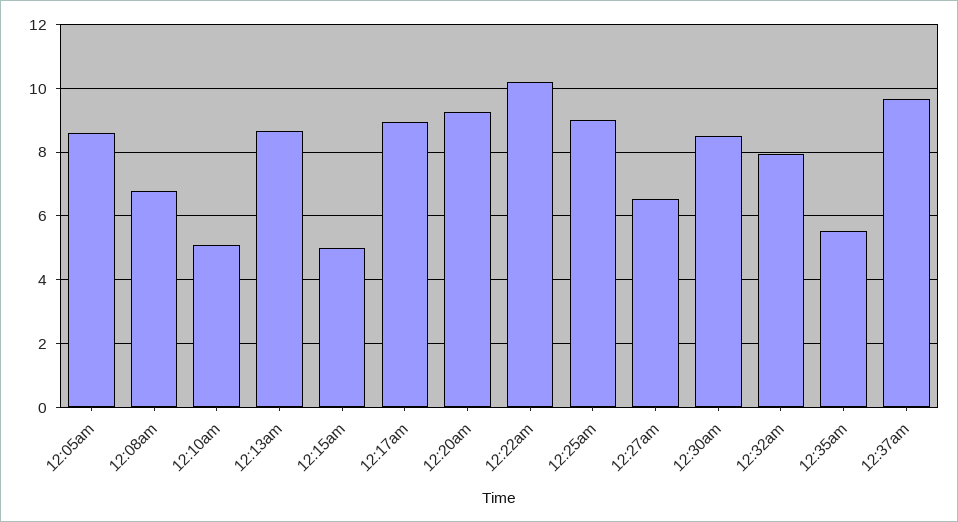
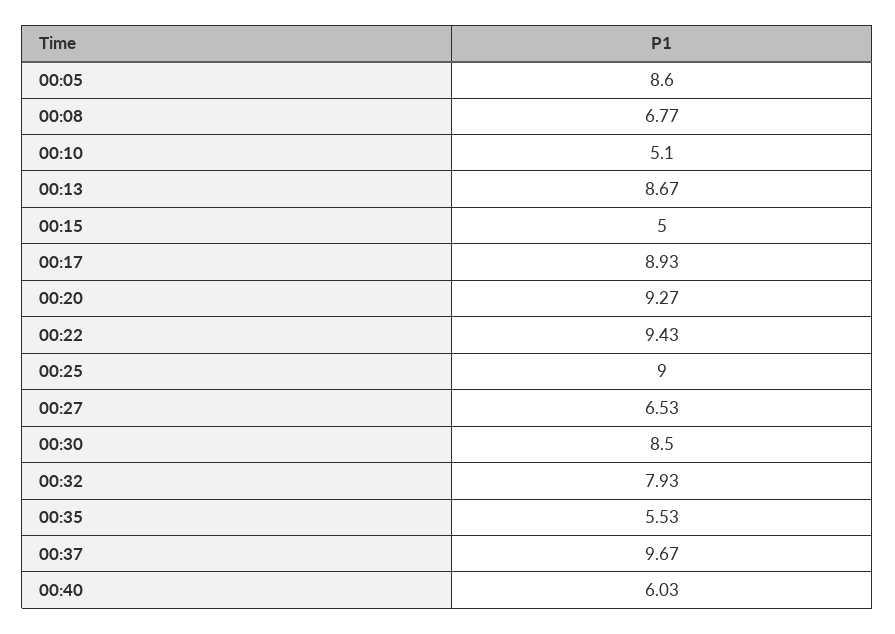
12:22am: 10.2 -> 9.43
00:40: none -> 6.03

